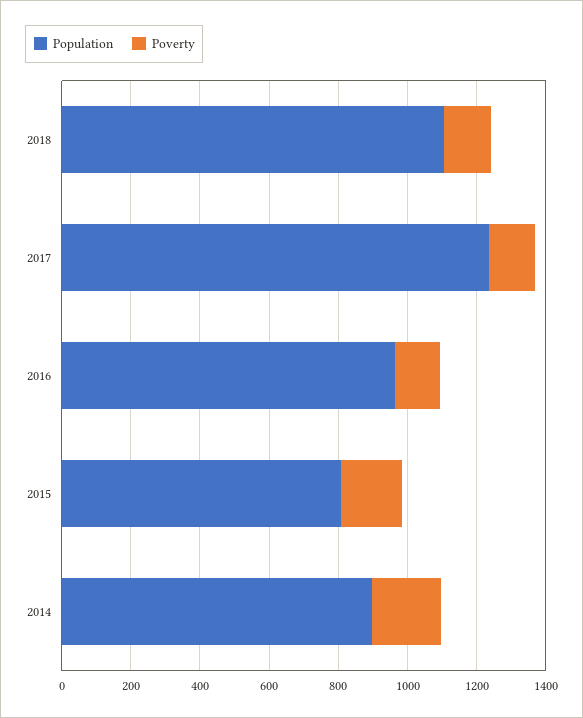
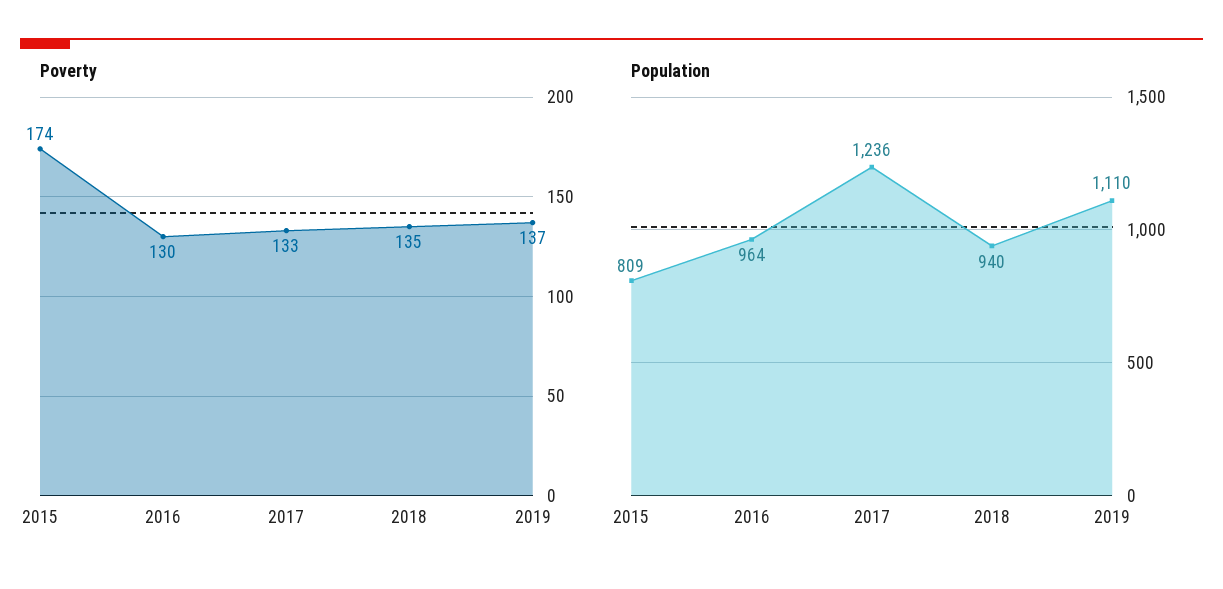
Population, 2018: 1100 -> 940
Population, 2014: 900 -> none
Poverty, 2014: 200 -> none
Poverty, 2019: none -> 137
Population, 2019: none -> 1110

